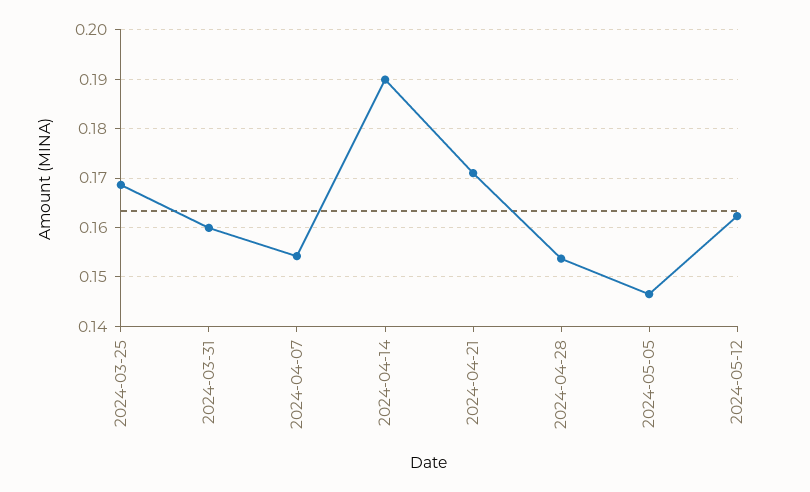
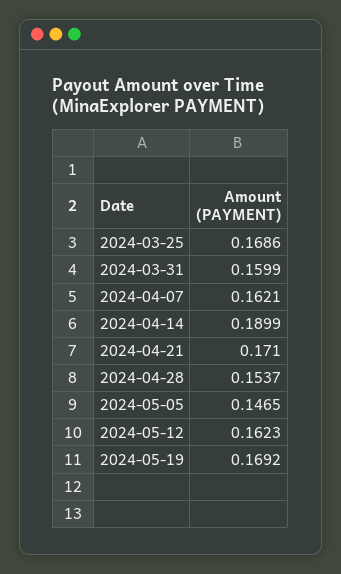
2024-04-07: 0.154 -> 0.1621
2024-05-19: none -> 0.1692

